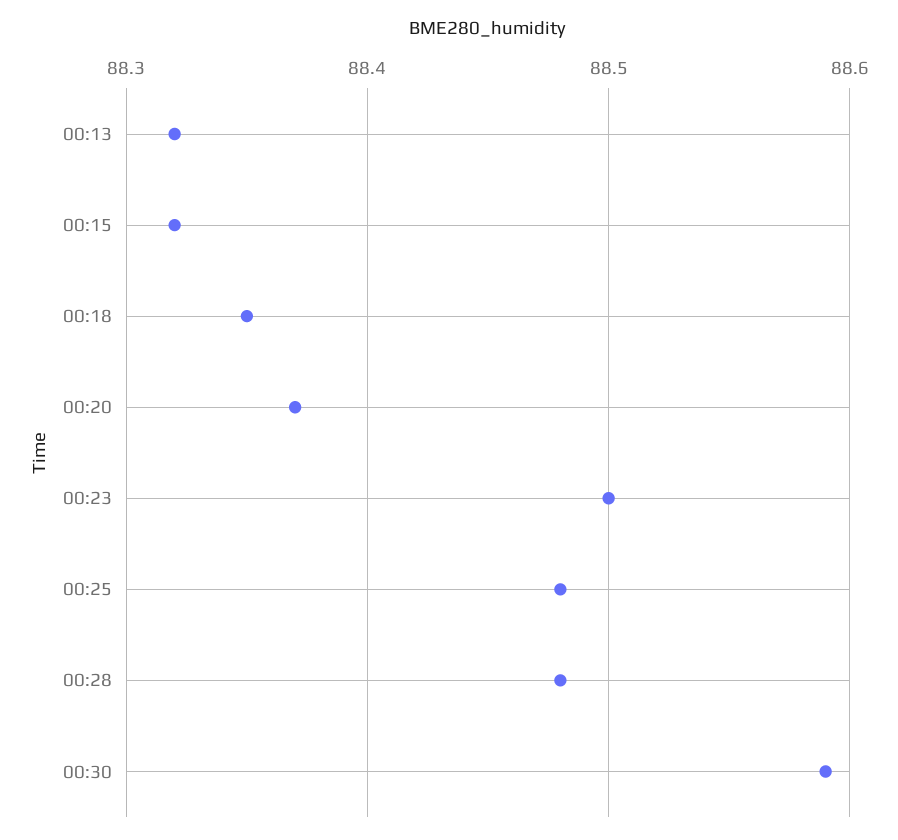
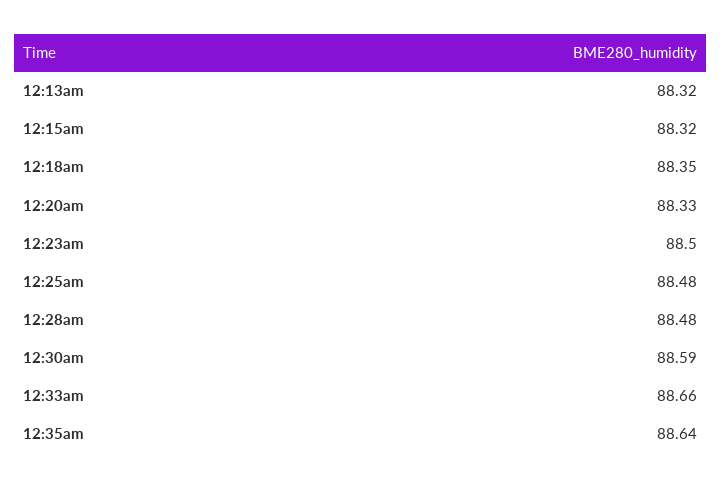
00:20: 88.37 -> 88.33
12:33am: none -> 88.66
12:35am: none -> 88.64

